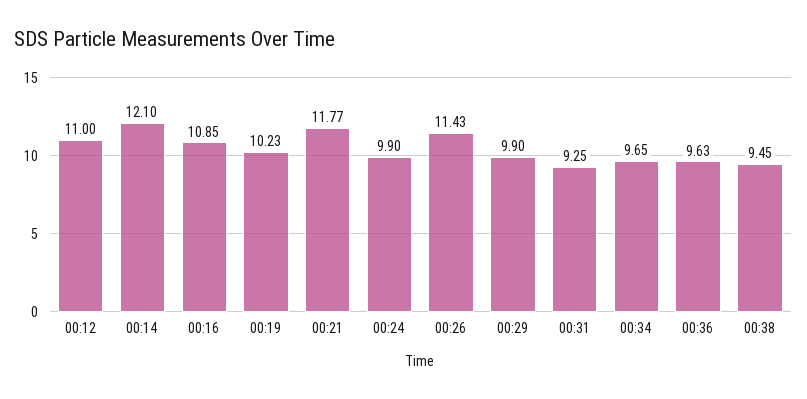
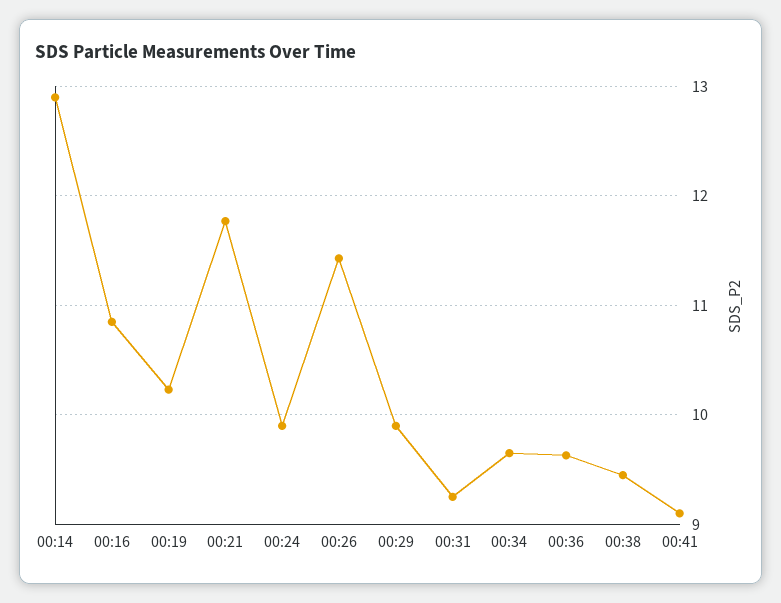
00:12: 11 -> none
00:14: 12.1 -> 12.9
00:41: none -> 9.1

